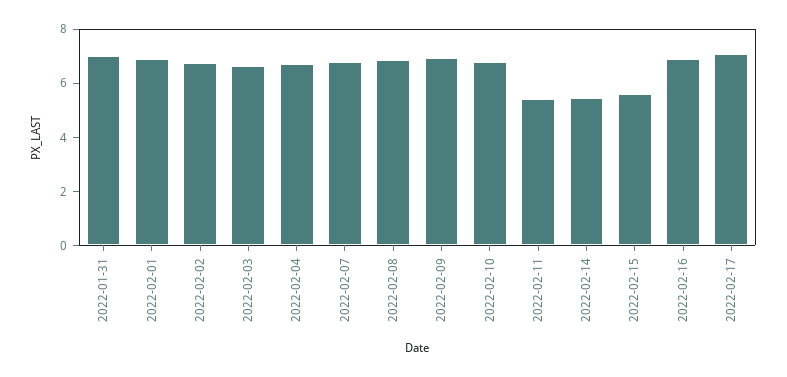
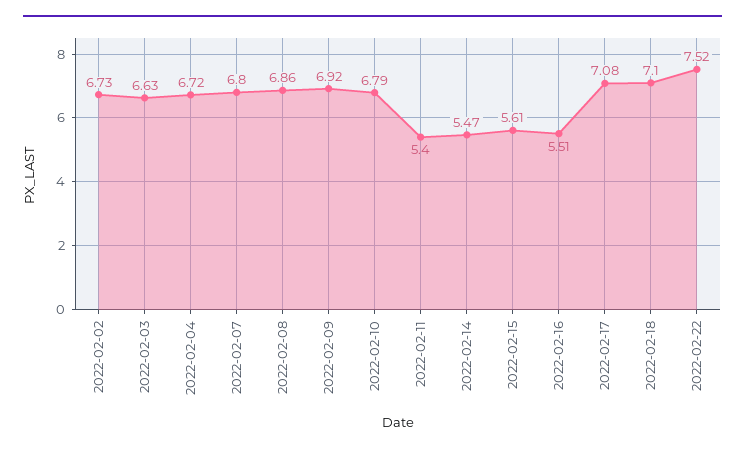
2022-01-31: 7 -> none
2022-02-01: 7 -> none
2022-02-16: 7 -> 5.51
2022-02-18: none -> 7.1
2022-02-22: none -> 7.52

